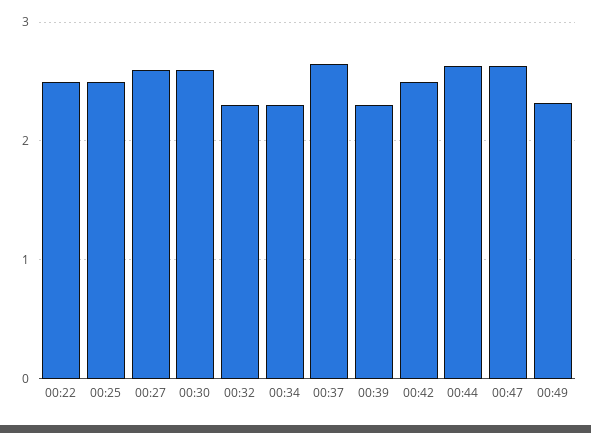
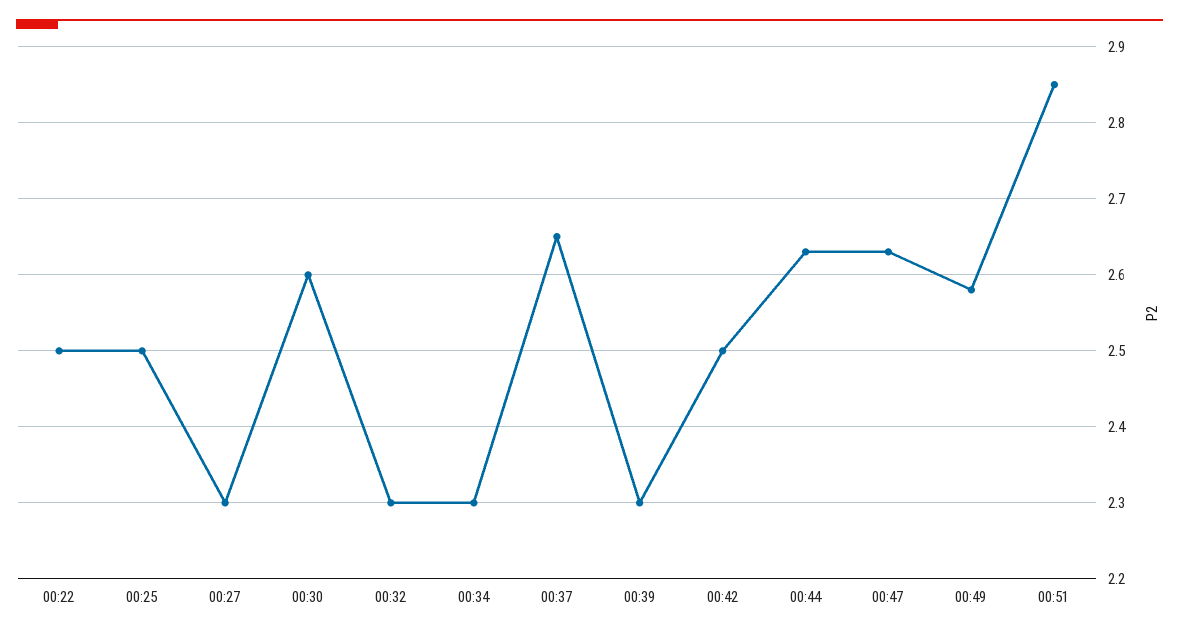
00:27: 2.6 -> 2.3
00:49: 2.3 -> 2.58
00:51: none -> 2.85

